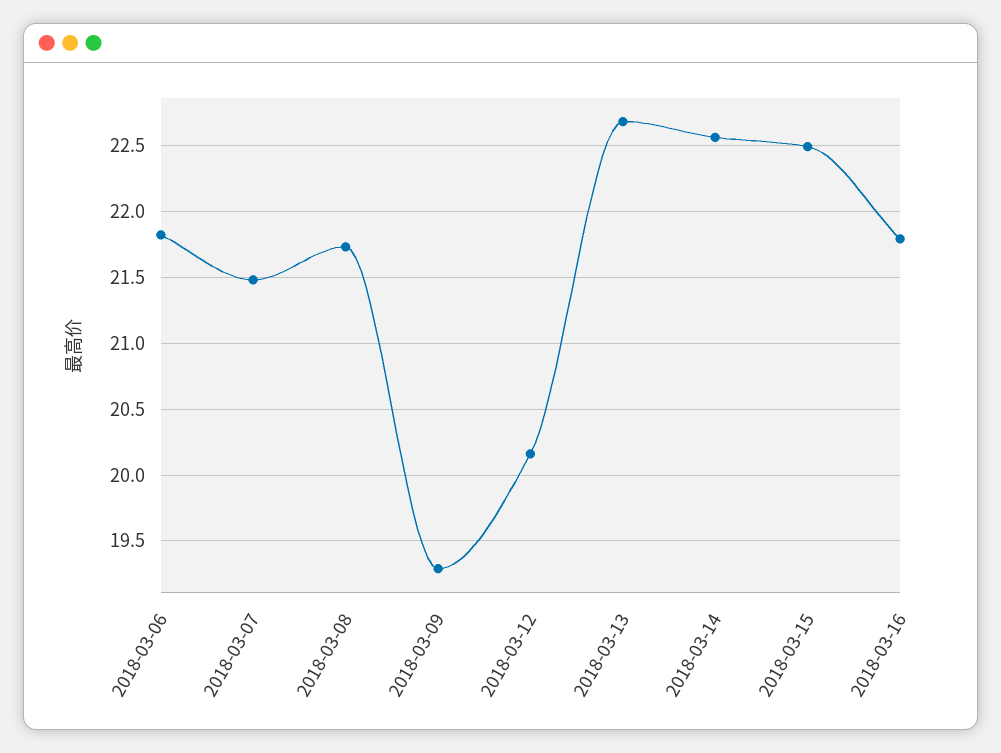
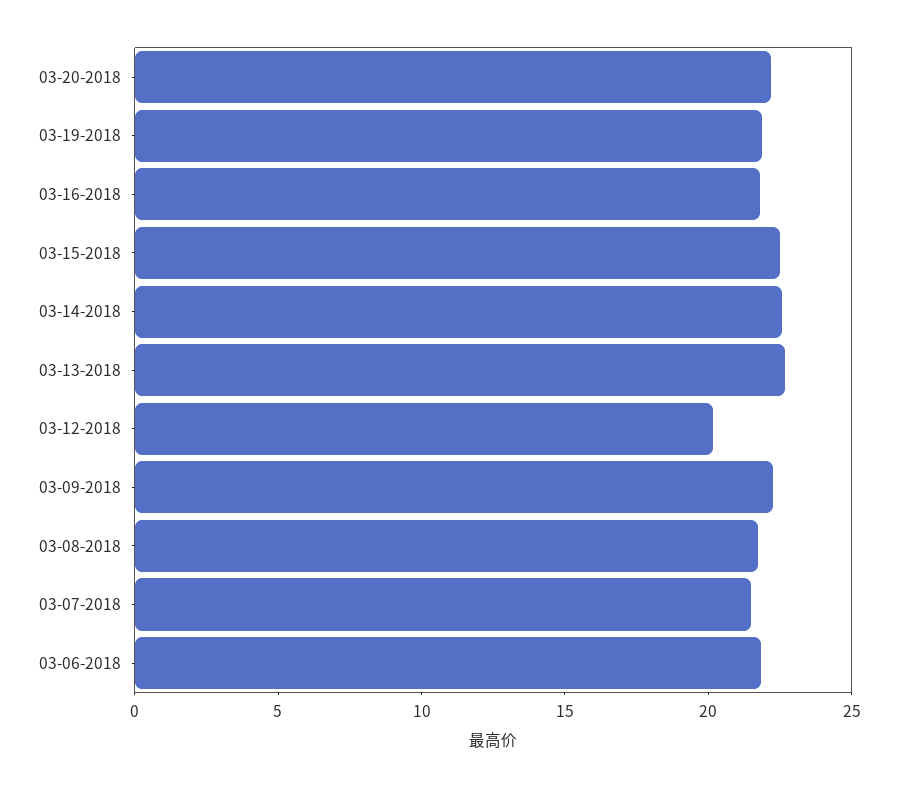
2018-03-09: 19.3 -> 22
03-20-2018: none -> 22
03-19-2018: none -> 22

